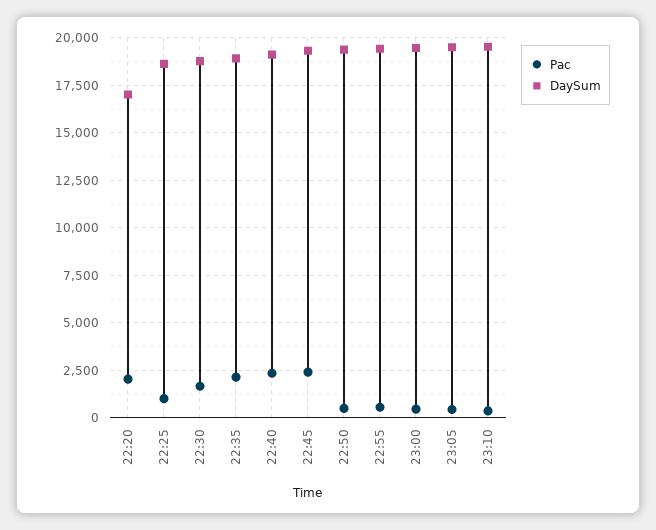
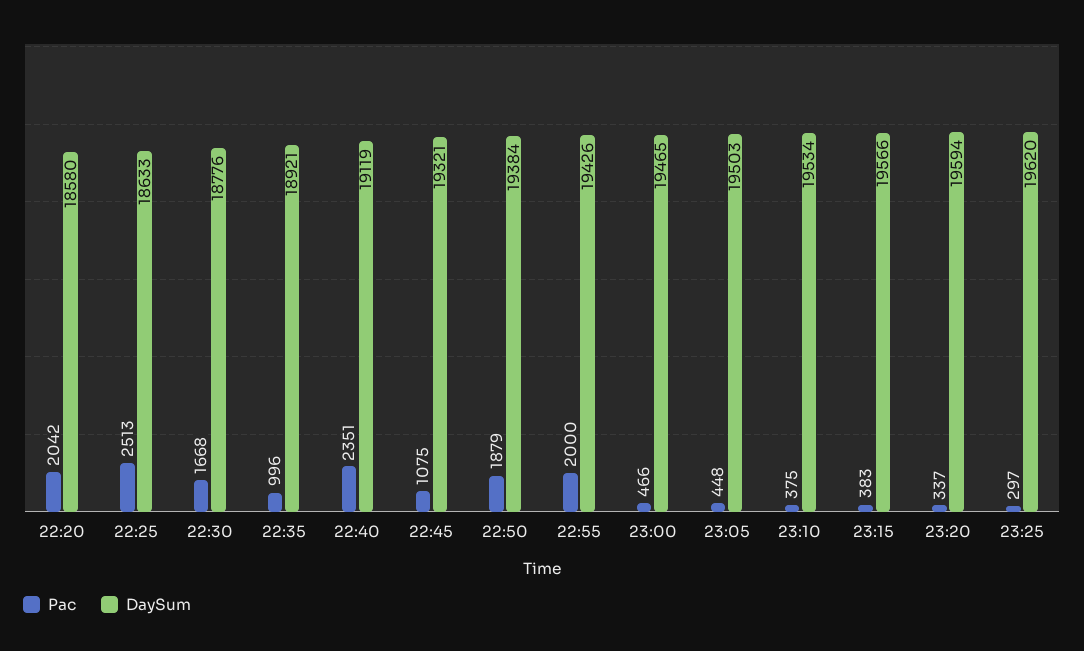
DaySum, 22:20: 17000 -> 18580
Pac, 22:25: 1000 -> 2513
Pac, 22:35: 2000 -> 996
Pac, 22:45: 2500 -> 1075
Pac, 22:50: 500 -> 1879
Pac, 22:55: 500 -> 2000
Pac, 23:15: none -> 383
DaySum, 23:15: none -> 19566
Pac, 23:20: none -> 337
DaySum, 23:20: none -> 19594
Pac, 23:25: none -> 297
DaySum, 23:25: none -> 19620

